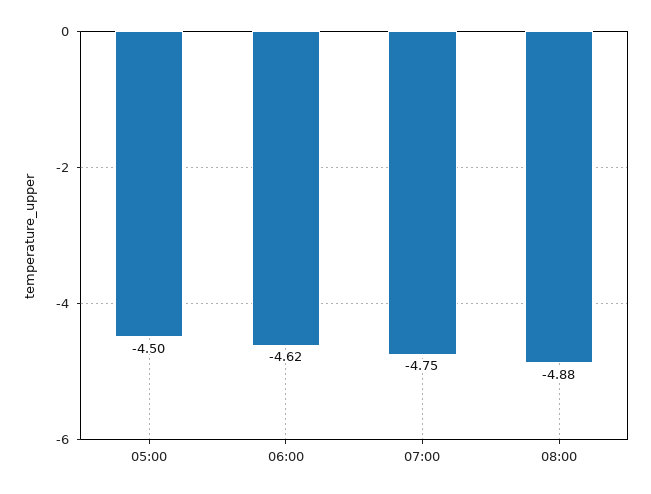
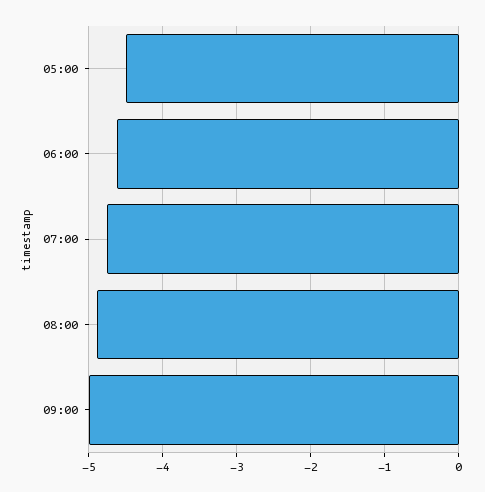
09:00: none -> -5

